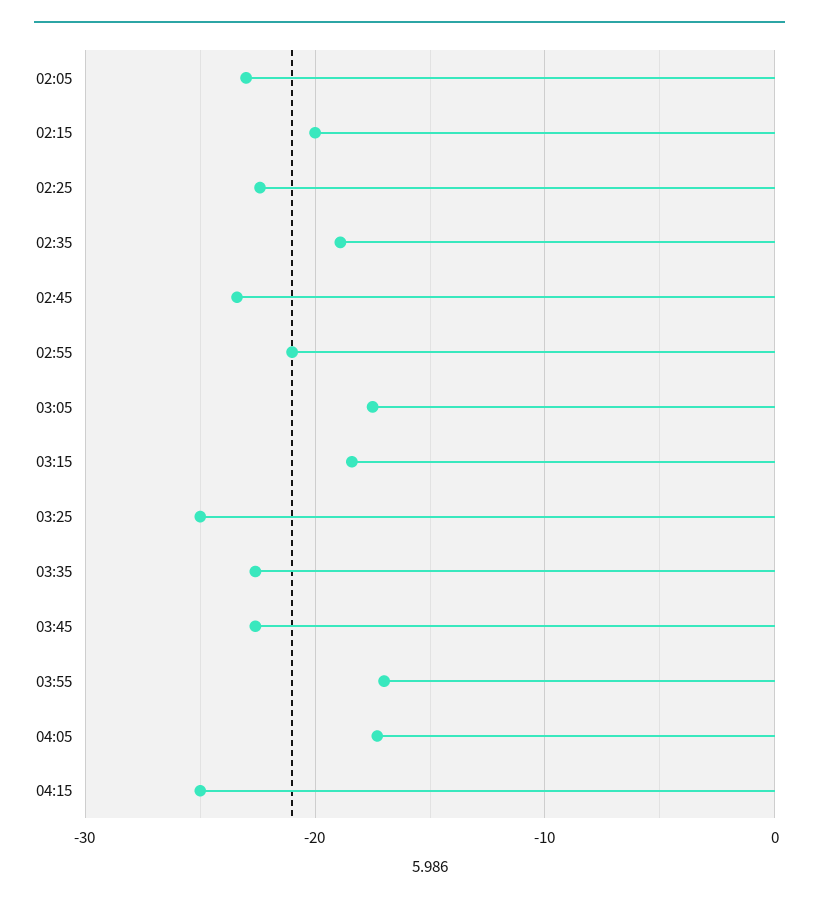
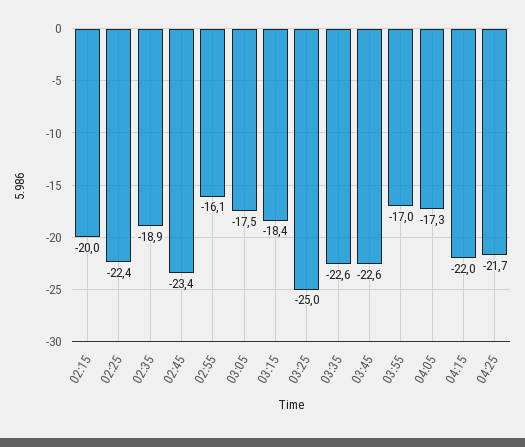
02:05: -23 -> none
02:55: -21 -> -16.1
04:15: -25 -> -22
04:25: none -> -21.7

